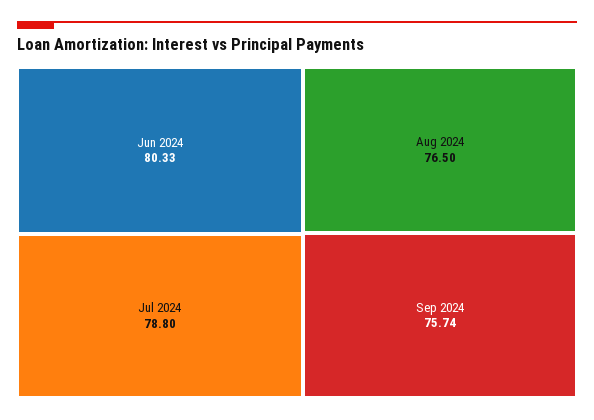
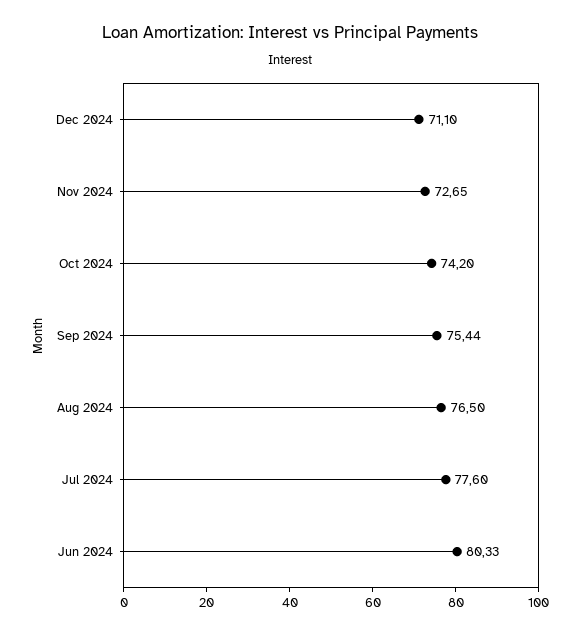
Jul 2024: 78.8 -> 77.6
Sep 2024: 75.74 -> 75.44
Dec 2024: none -> 71.1
Nov 2024: none -> 72.65
Oct 2024: none -> 74.2

